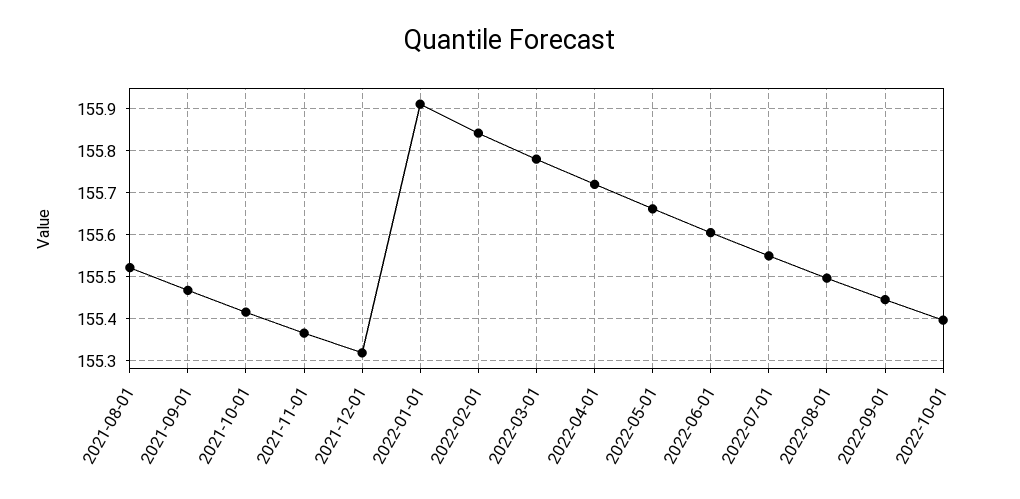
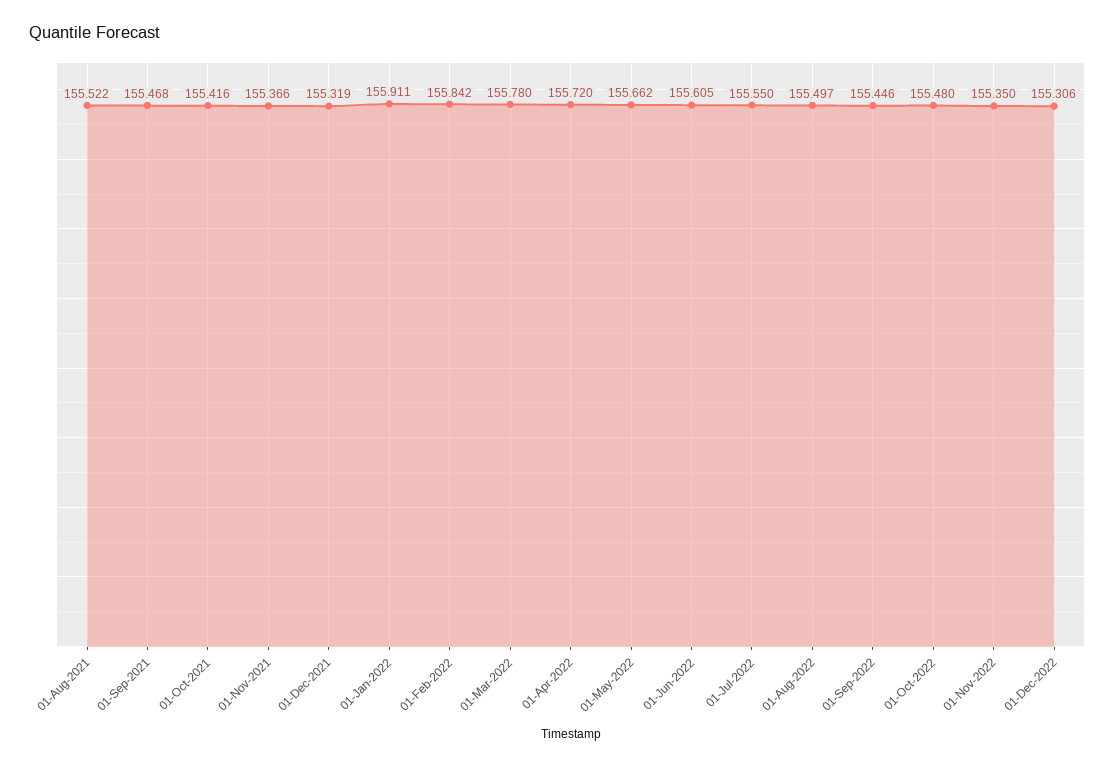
2022-10-01: 155.4 -> 155.48
01-Nov-2022: none -> 155.35
01-Dec-2022: none -> 155.306

